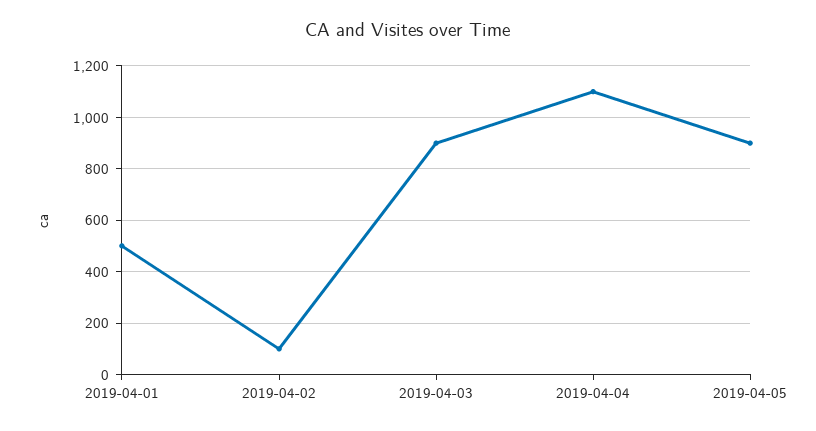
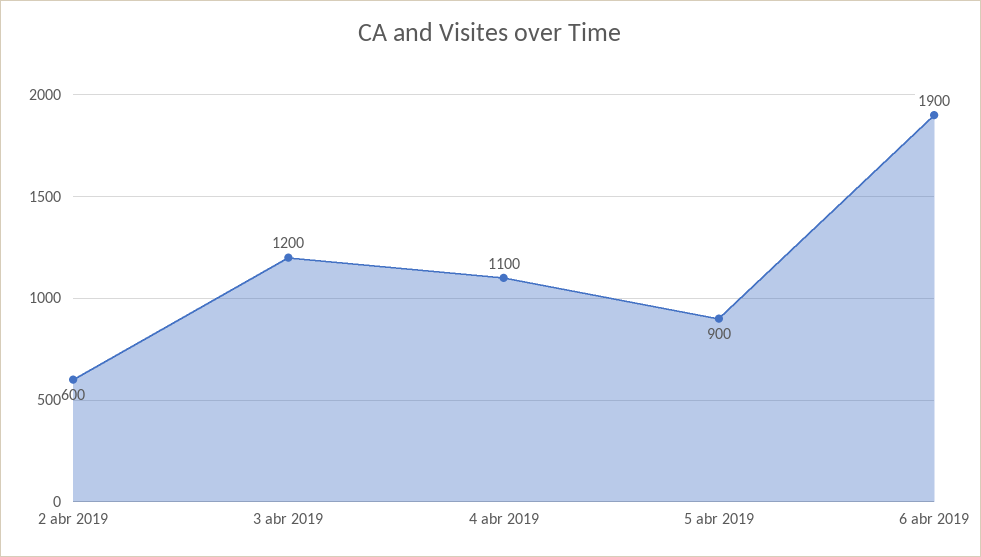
2019-04-01: 500 -> none
2019-04-02: 100 -> 600
2019-04-03: 900 -> 1200
6 abr 2019: none -> 1900

